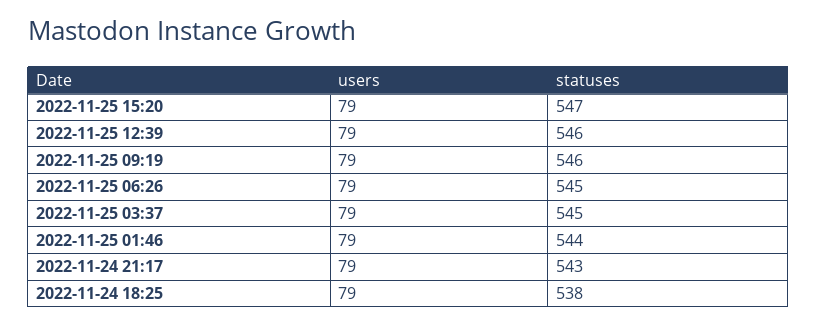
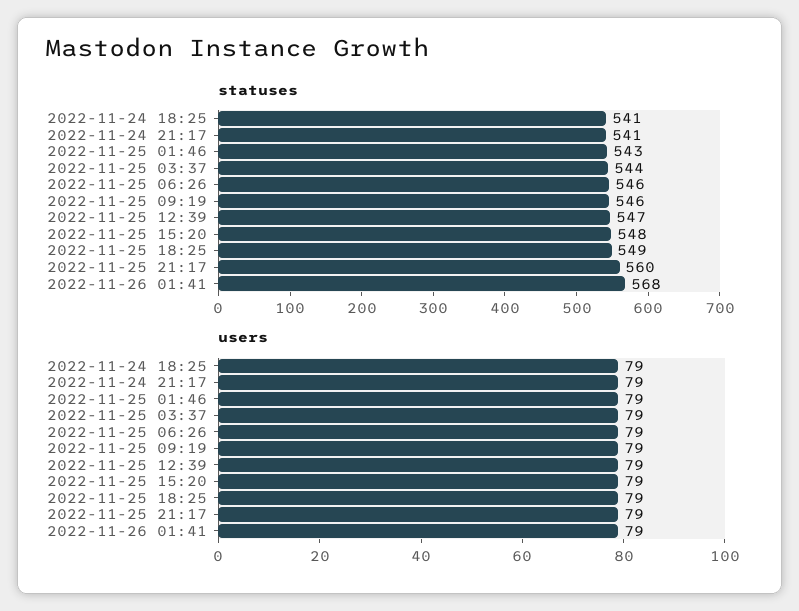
statuses, 2022-11-25 15:20: 547 -> 548
statuses, 2022-11-25 12:39: 546 -> 547
statuses, 2022-11-25 06:26: 545 -> 546
statuses, 2022-11-25 03:37: 545 -> 544
statuses, 2022-11-25 01:46: 544 -> 543
statuses, 2022-11-24 21:17: 543 -> 541
statuses, 2022-11-24 18:25: 538 -> 541
statuses, 2022-11-25 18:25: none -> 549
statuses, 2022-11-25 21:17: none -> 560
statuses, 2022-11-26 01:41: none -> 568
users, 2022-11-25 18:25: none -> 79
users, 2022-11-25 21:17: none -> 79
users, 2022-11-26 01:41: none -> 79

